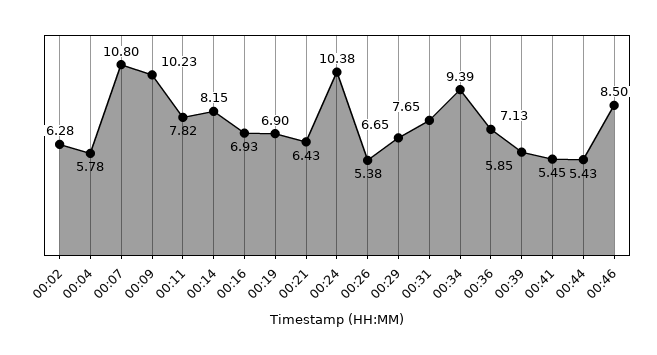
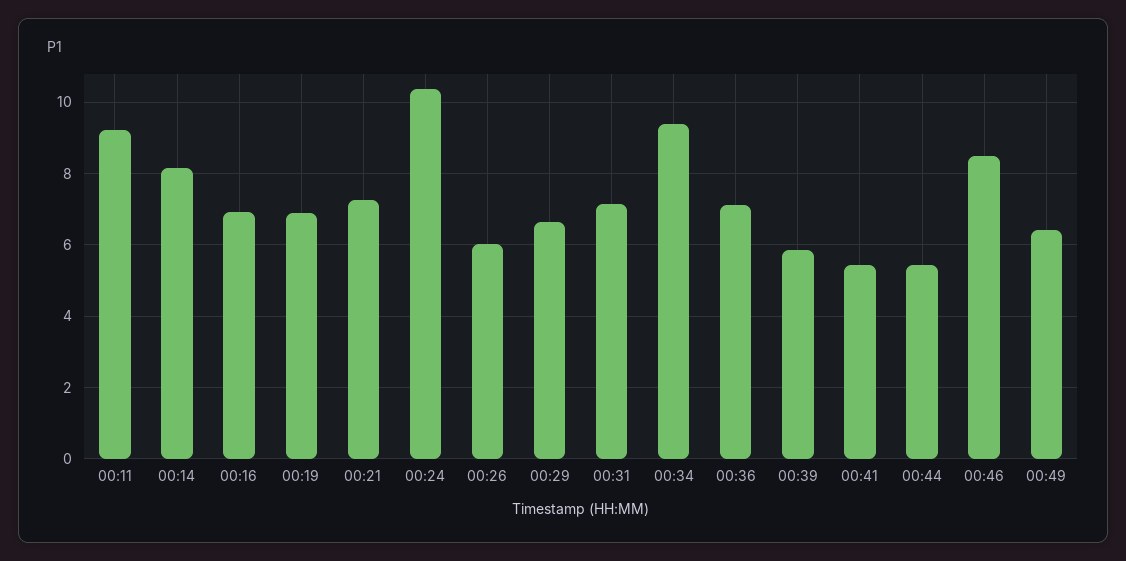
00:02: 6.28 -> none
00:04: 5.78 -> none
00:07: 10.8 -> none
00:09: 10.23 -> none
00:11: 7.82 -> 9.2
00:21: 6.43 -> 7.2
00:26: 5.38 -> 6
00:31: 7.65 -> 7.2
00:49: none -> 6.4

